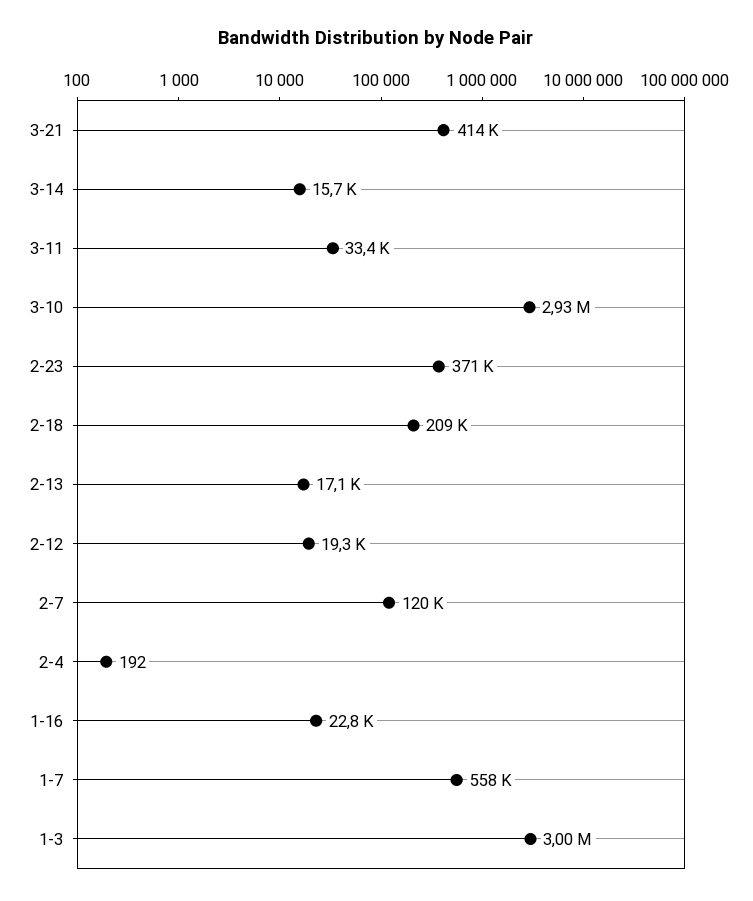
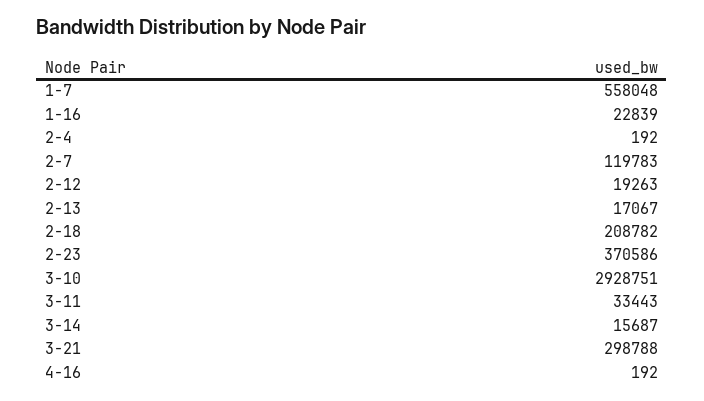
3-21: 414000 -> 298788
1-3: 3000000 -> none
4-16: none -> 192

